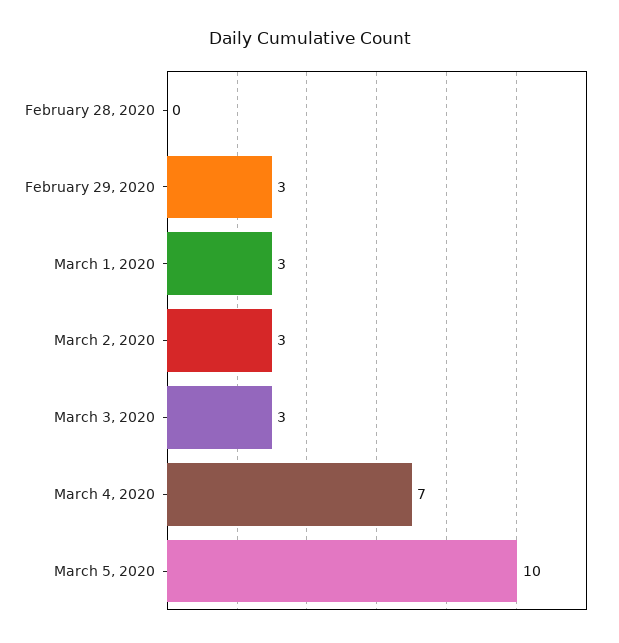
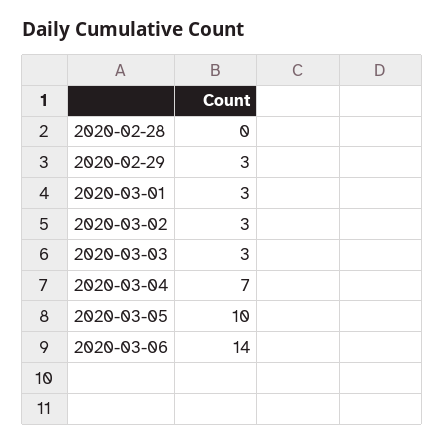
2020-03-06: none -> 14

